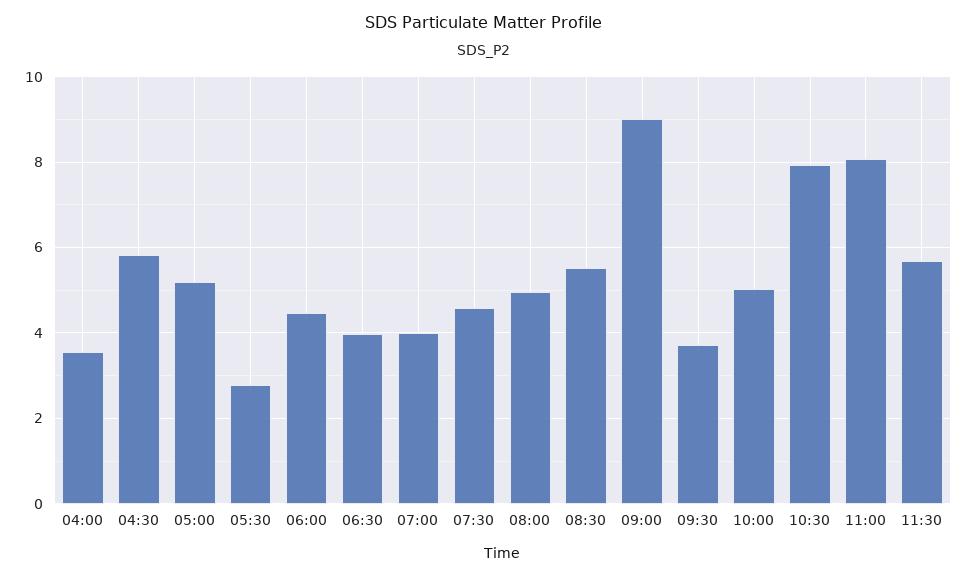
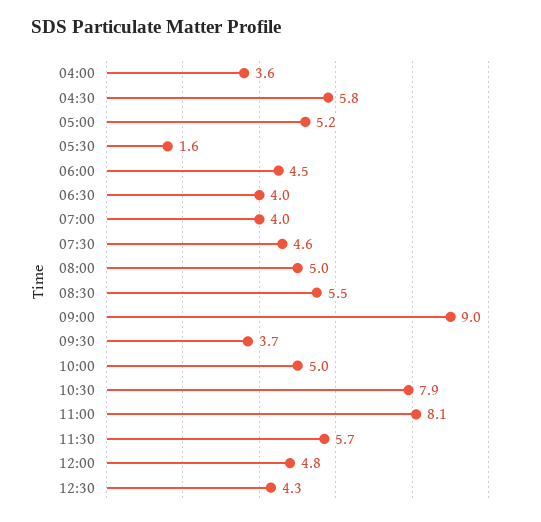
05:30: 2.8 -> 1.6
12:00: none -> 4.8
12:30: none -> 4.3

